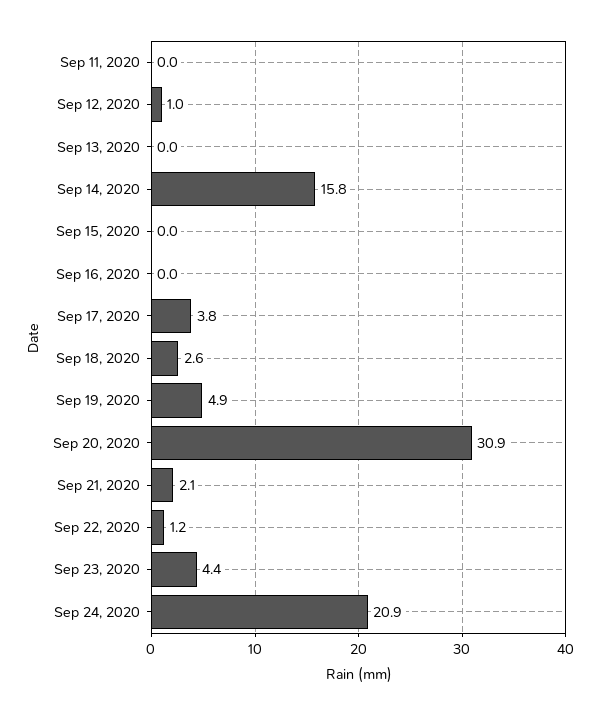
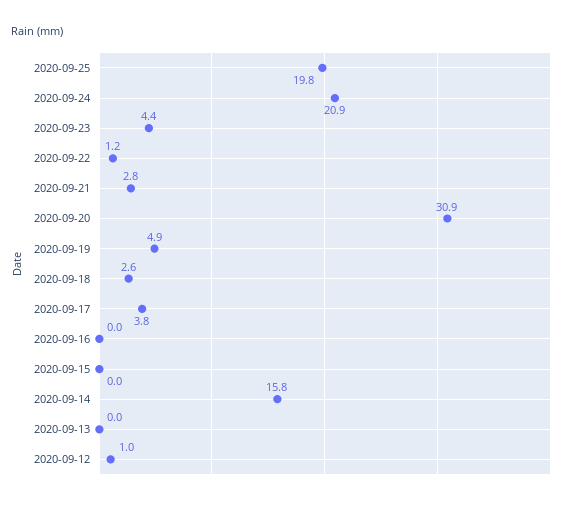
Sep 11, 2020: 0 -> none
Sep 21, 2020: 2.1 -> 2.8
2020-09-25: none -> 19.8

